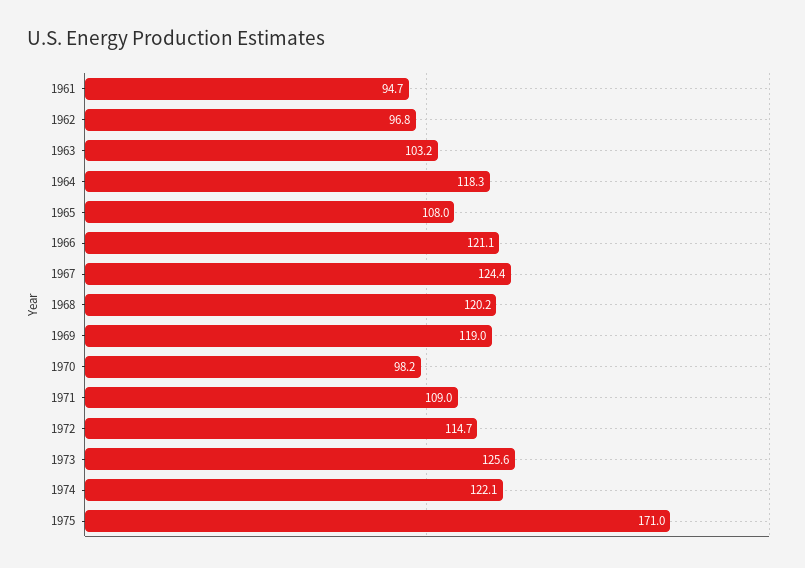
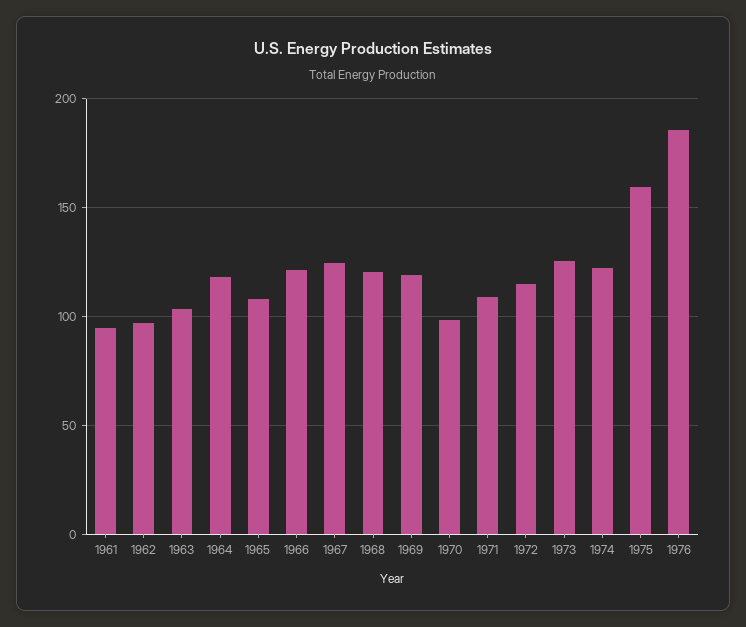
1975: 171 -> 160
1976: none -> 185

